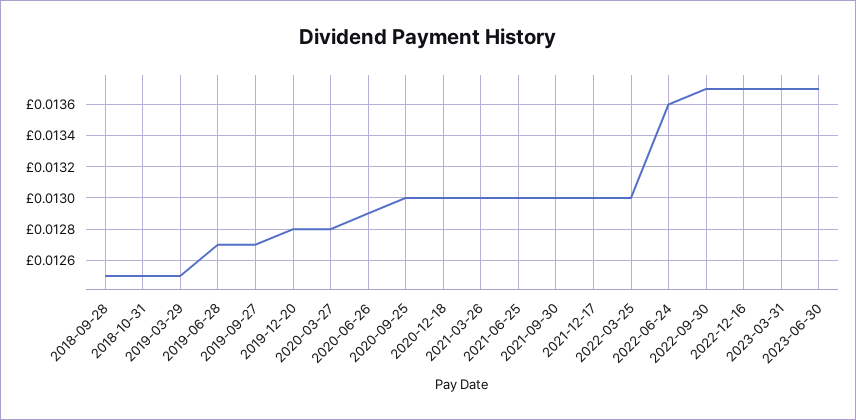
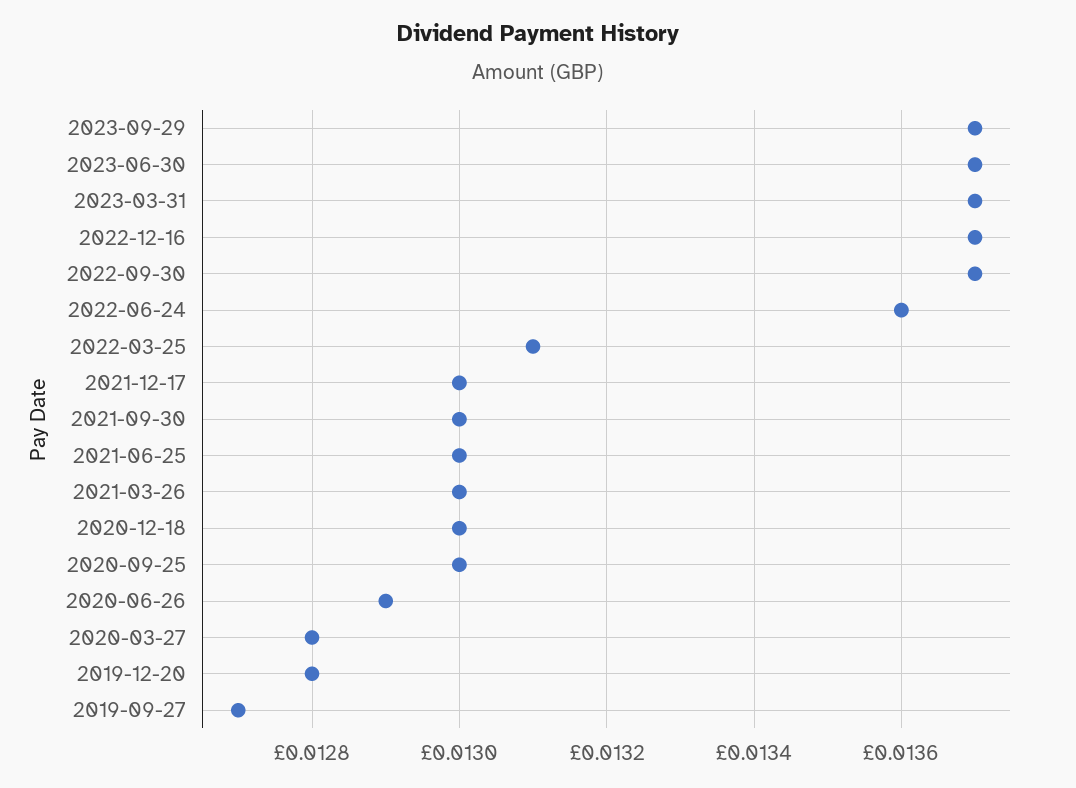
2018-09-28: 0.0125 -> none
2018-10-31: 0.0125 -> none
2019-03-29: 0.0125 -> none
2019-06-28: 0.0127 -> none
2022-03-25: 0.013 -> 0.0131
2023-09-29: none -> 0.0137

